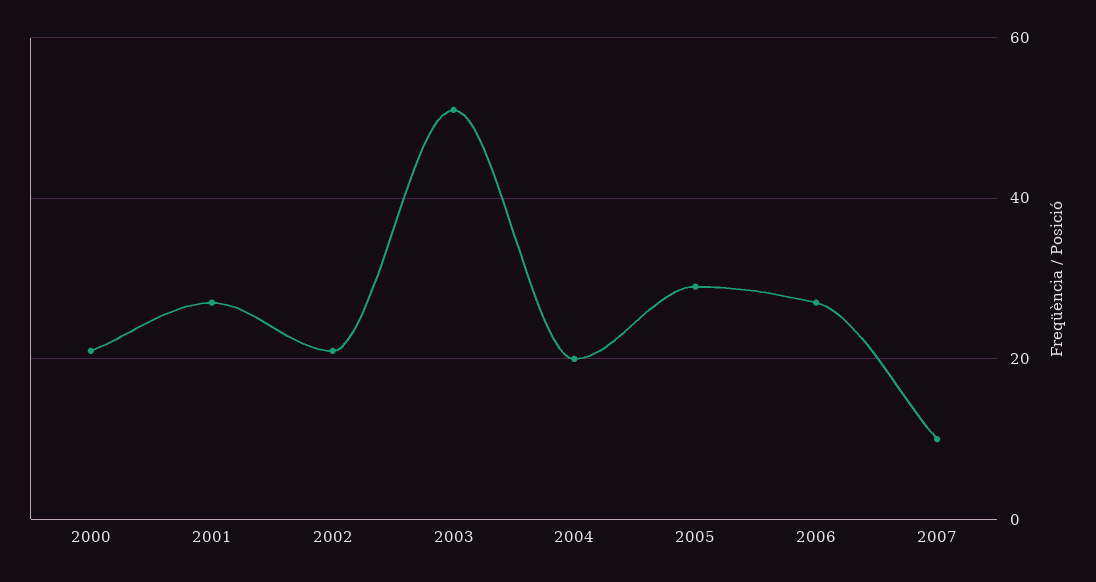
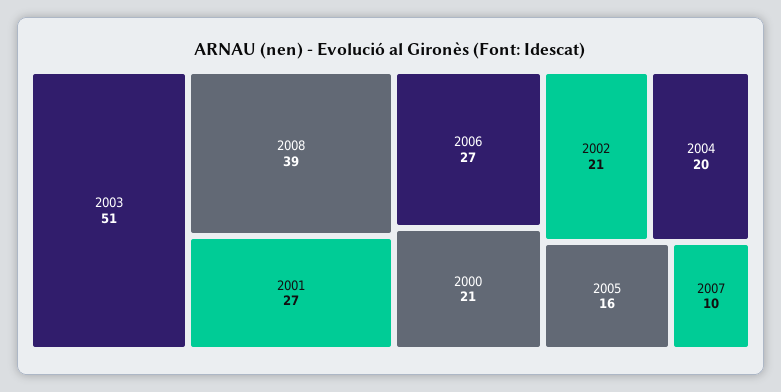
2005: 30 -> 16
2008: none -> 39

